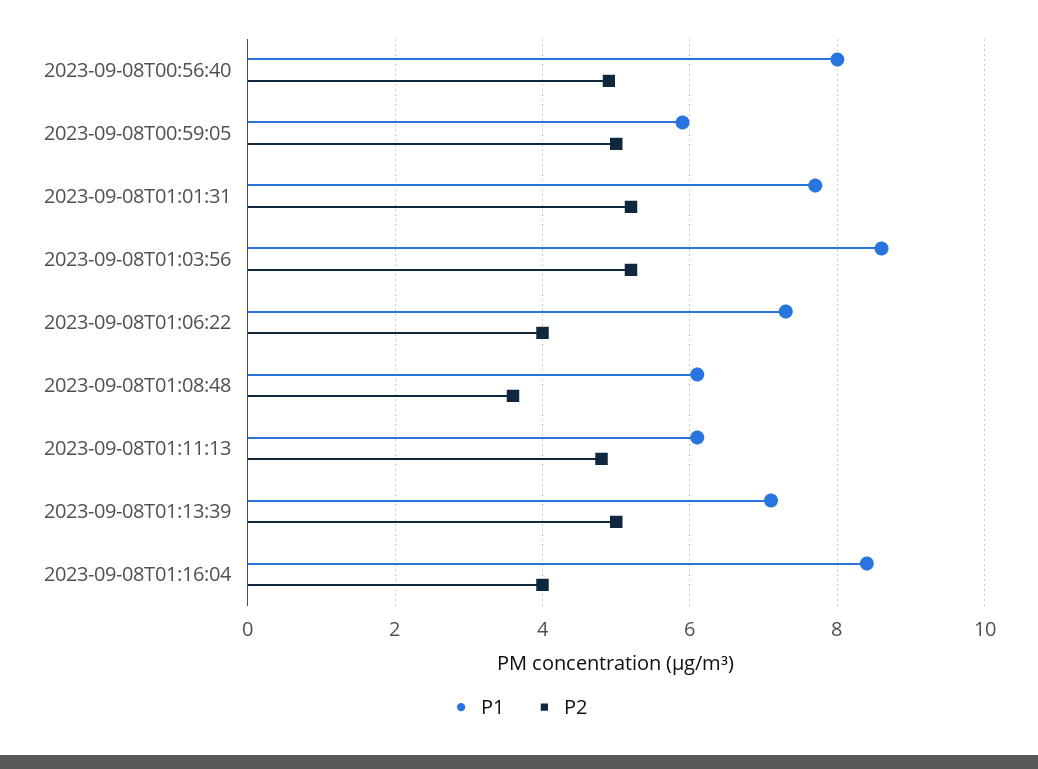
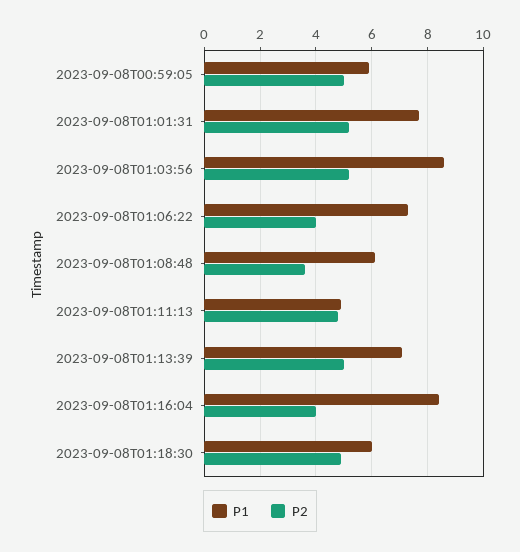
P1, 2023-09-08T00:56:40: 8 -> none
P2, 2023-09-08T00:56:40: 5 -> none
P1, 2023-09-08T01:11:13: 6 -> 5
P1, 2023-09-08T01:18:30: none -> 6
P2, 2023-09-08T01:18:30: none -> 5

